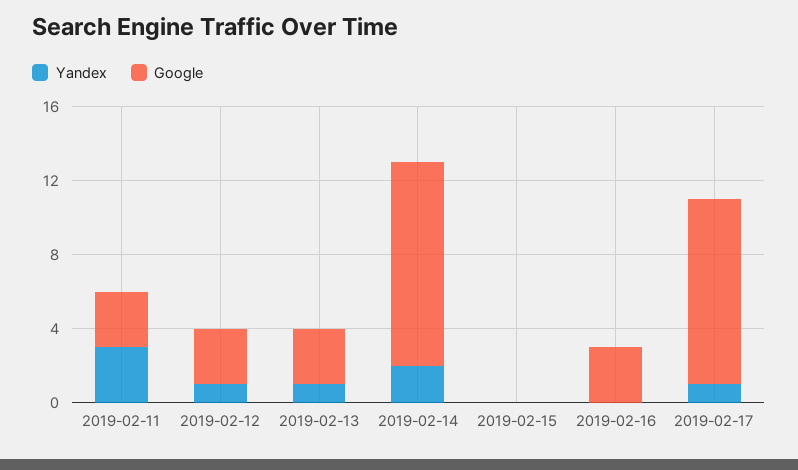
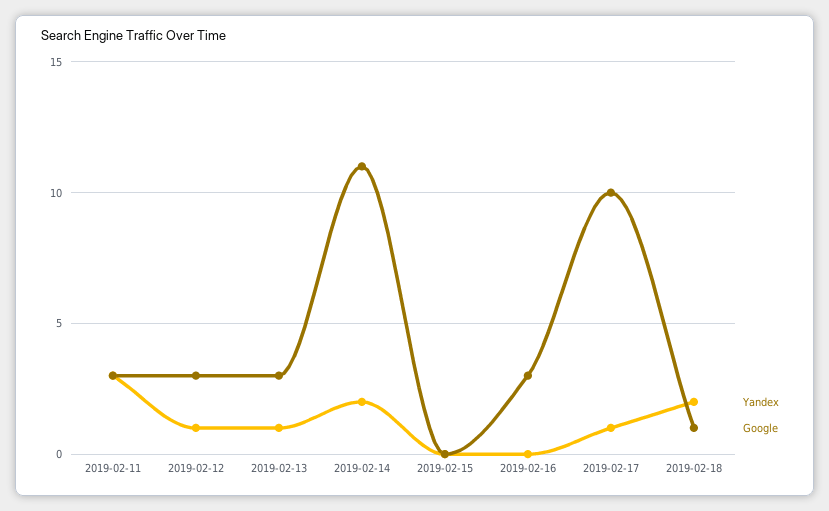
Yandex, 2019-02-18: none -> 2
Google, 2019-02-18: none -> 1

